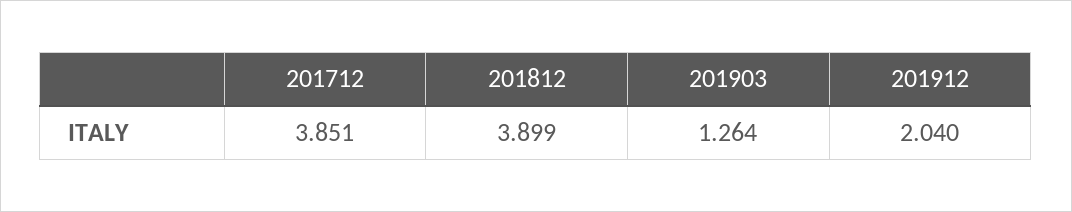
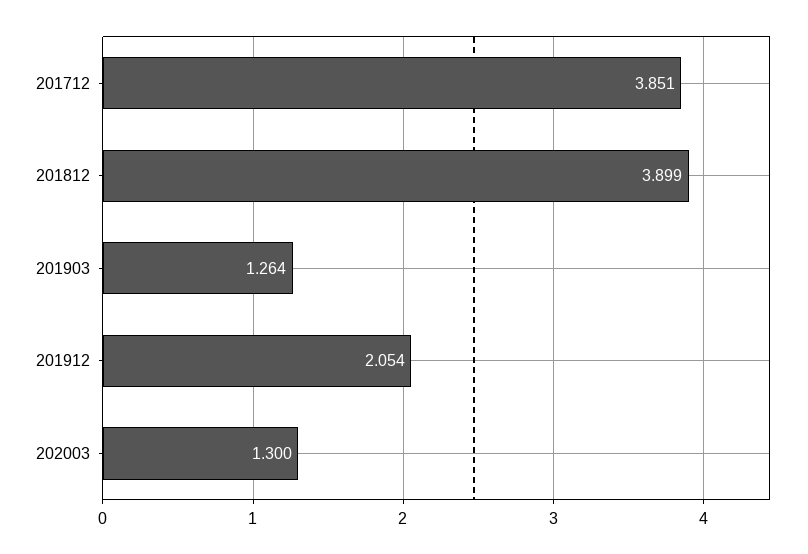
201912: 2.04 -> 2.054
202003: none -> 1.3

